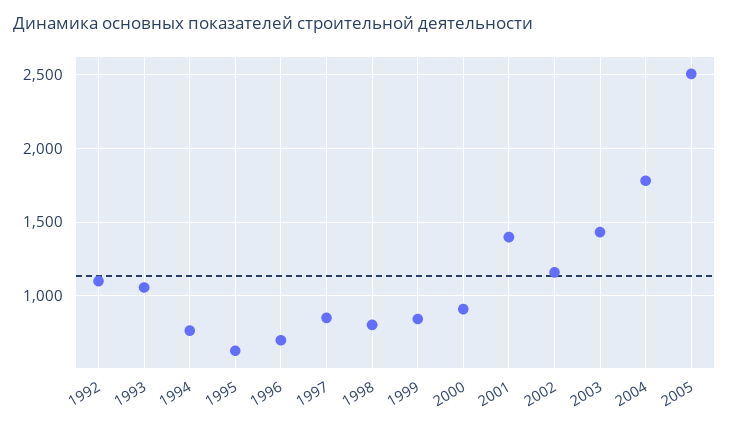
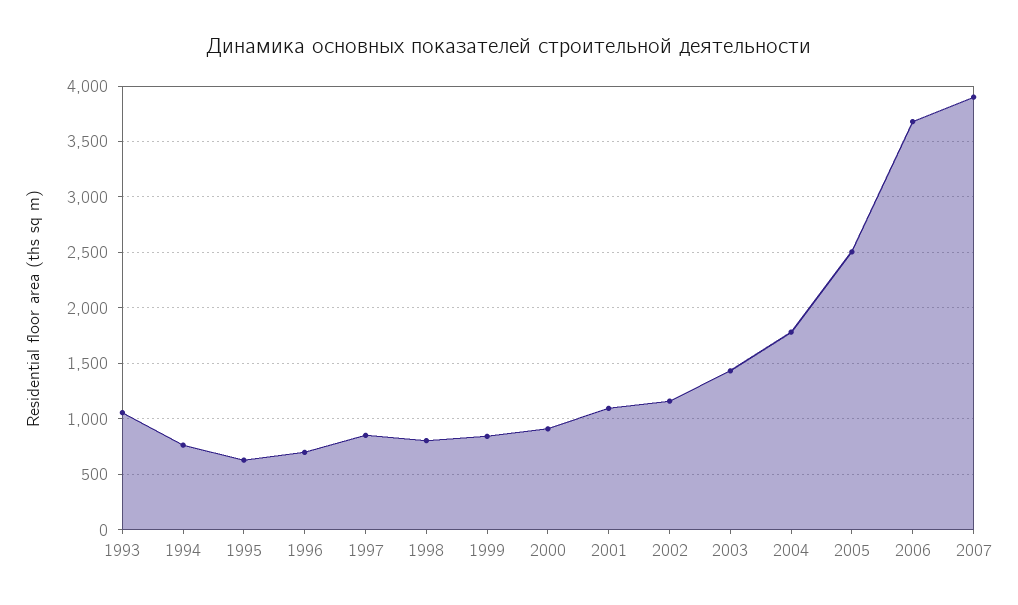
1992: 1100 -> none
2001: 1400 -> 1100
2006: none -> 3700
2007: none -> 3900

